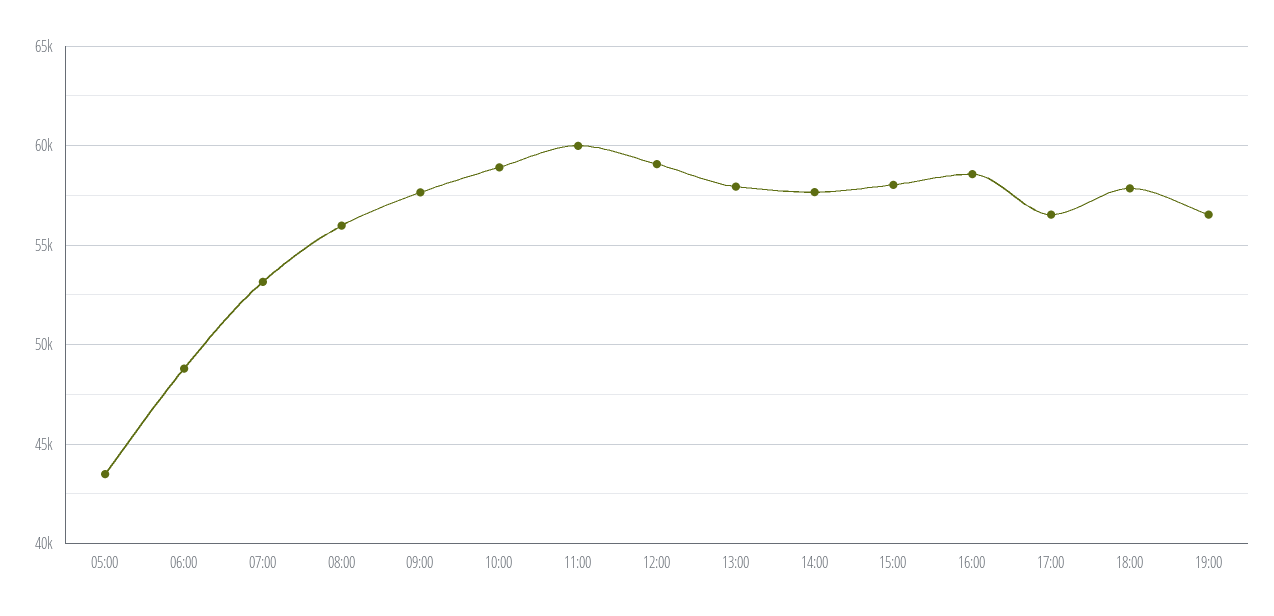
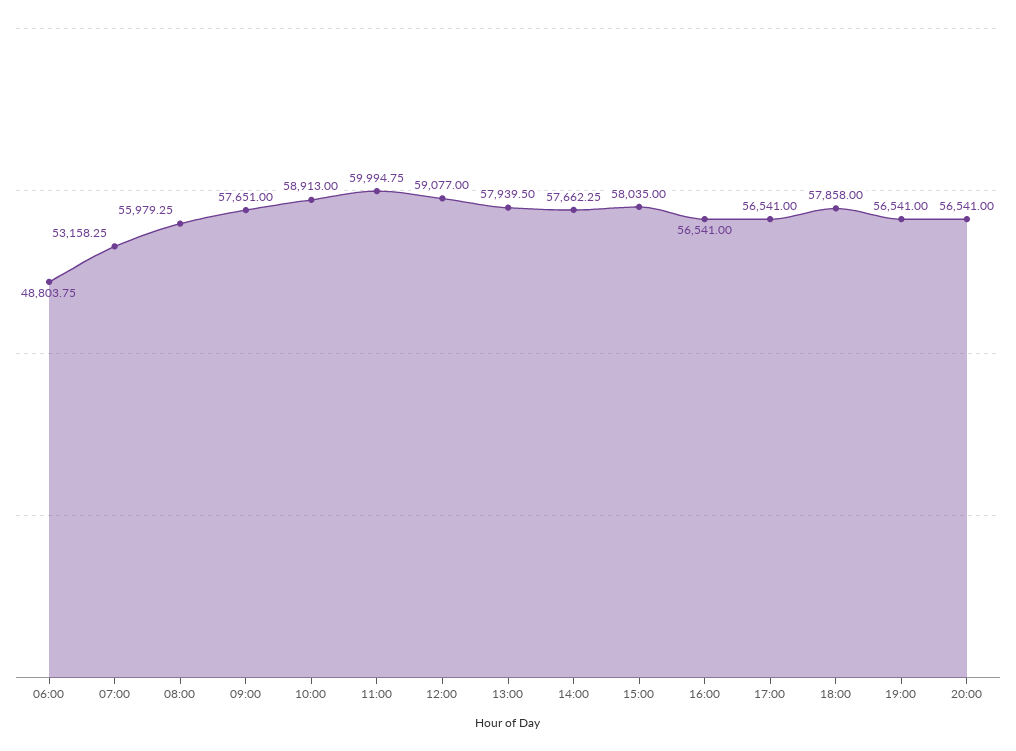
05:00: 43500 -> none
16:00: 58500 -> 56541
20:00: none -> 56541

